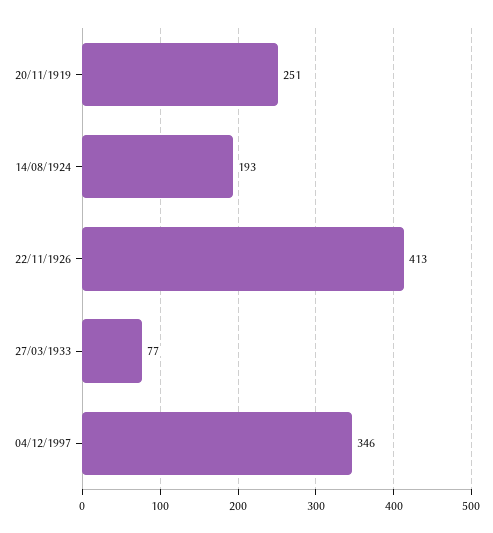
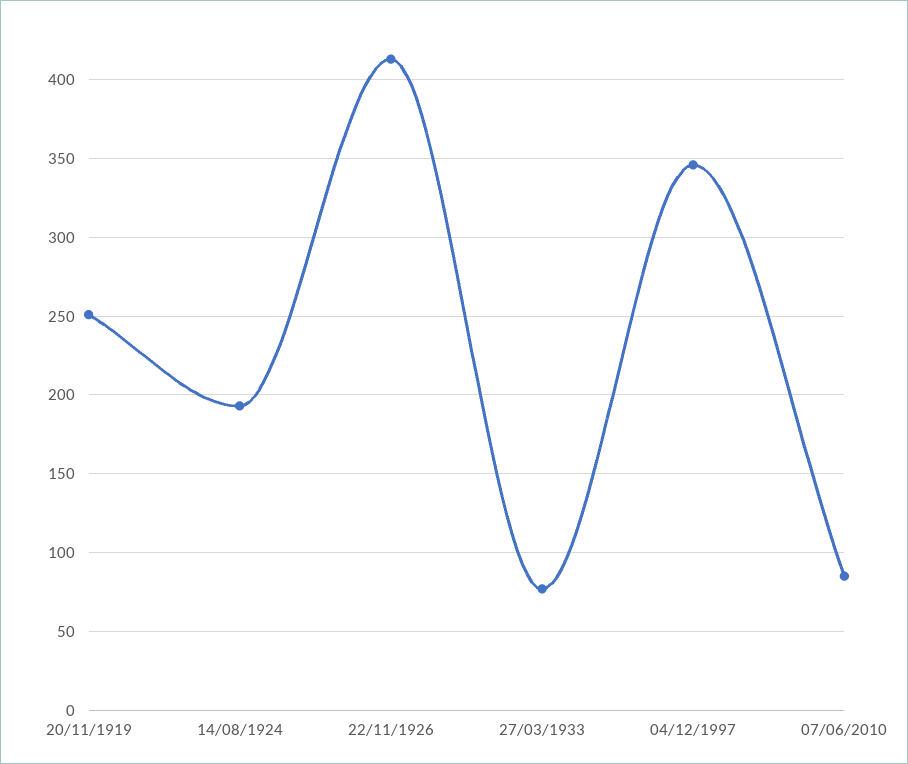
07/06/2010: none -> 85

